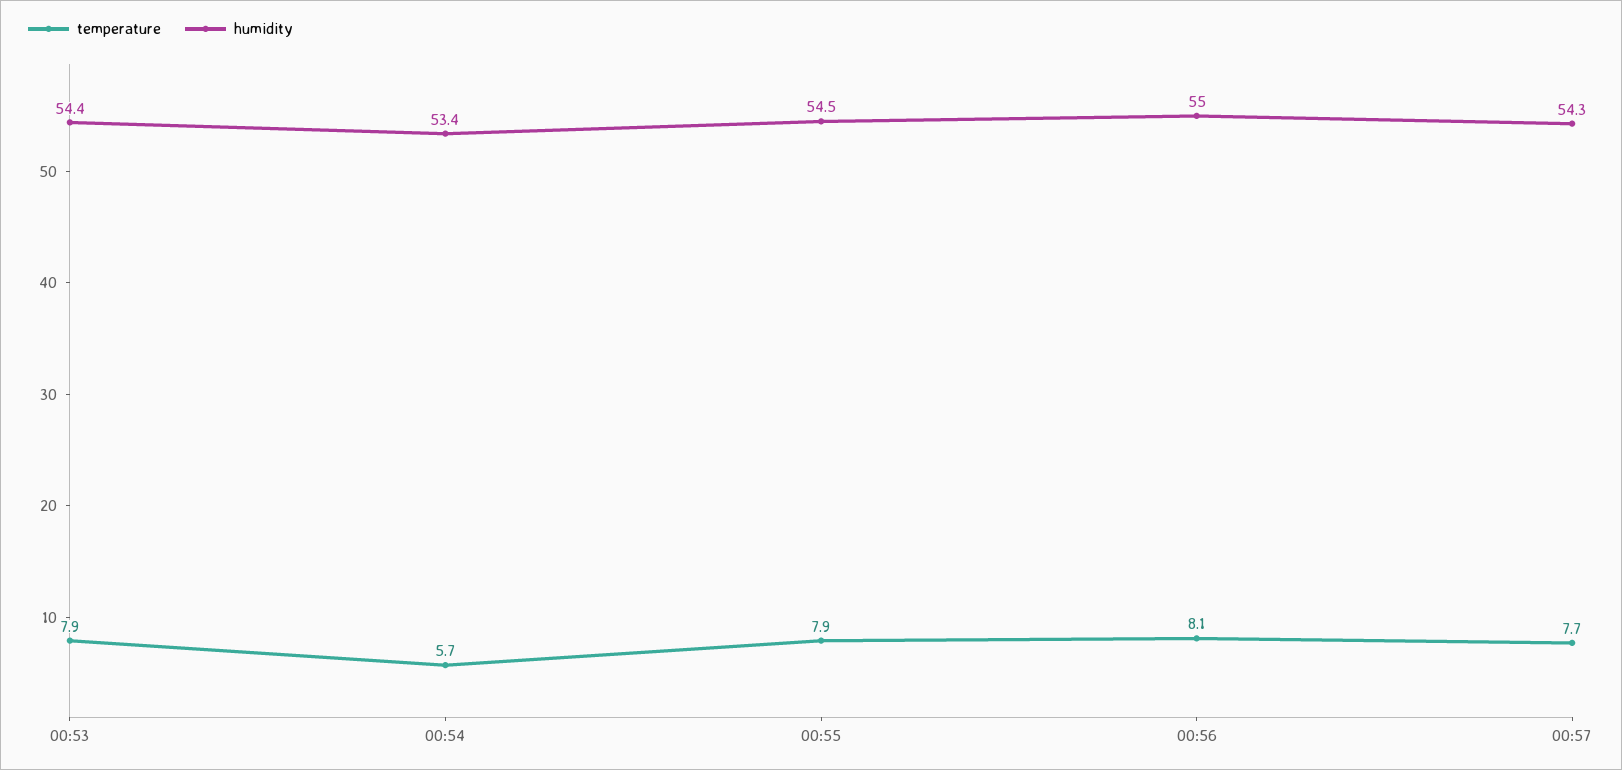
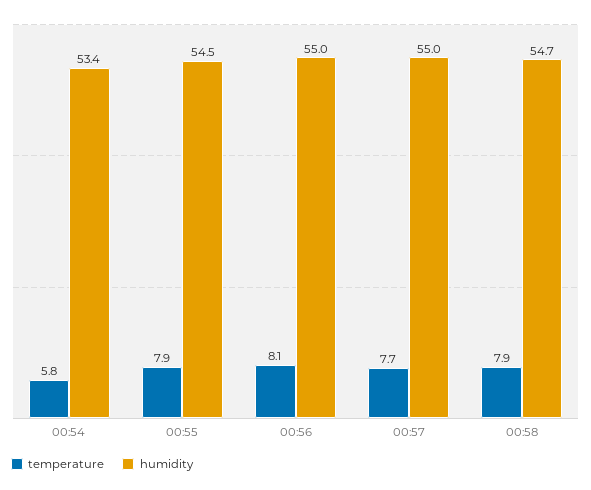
temperature, 00:53: 7.9 -> none
humidity, 00:53: 54.4 -> none
temperature, 00:54: 5.7 -> 5.8
humidity, 00:57: 54.3 -> 55
temperature, 00:58: none -> 7.9
humidity, 00:58: none -> 54.7

